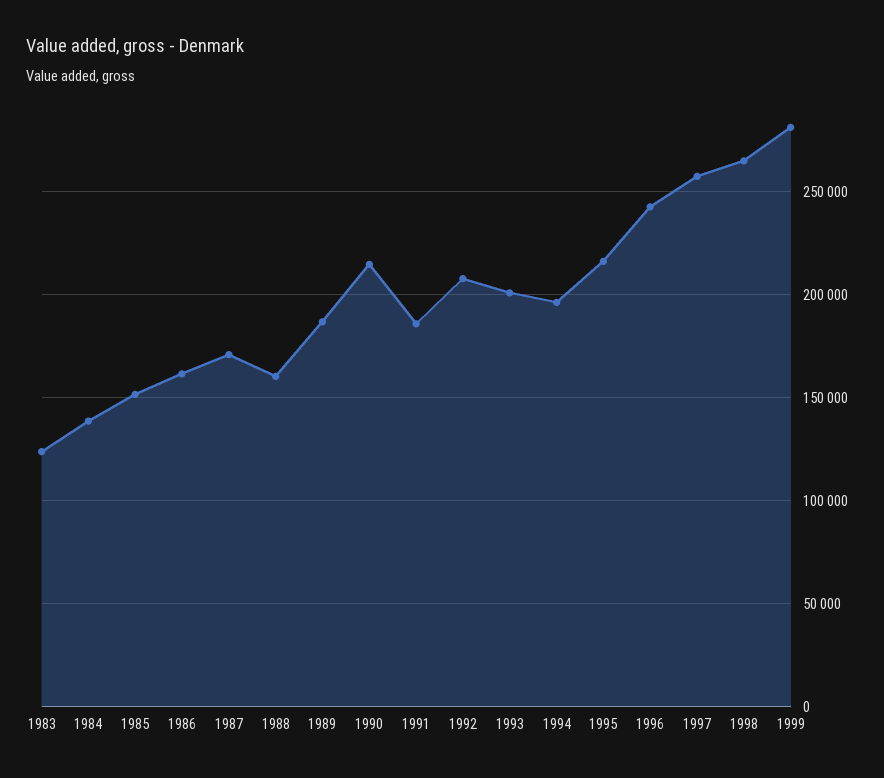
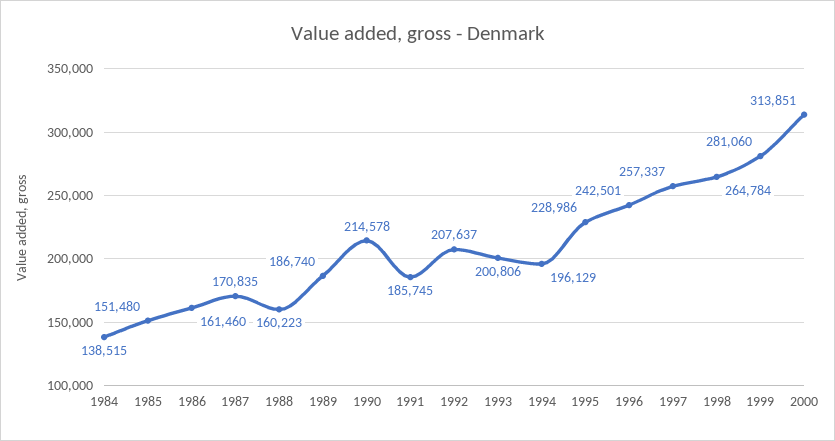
1983: 125000 -> none
1995: 215000 -> 228986
2000: none -> 313851

